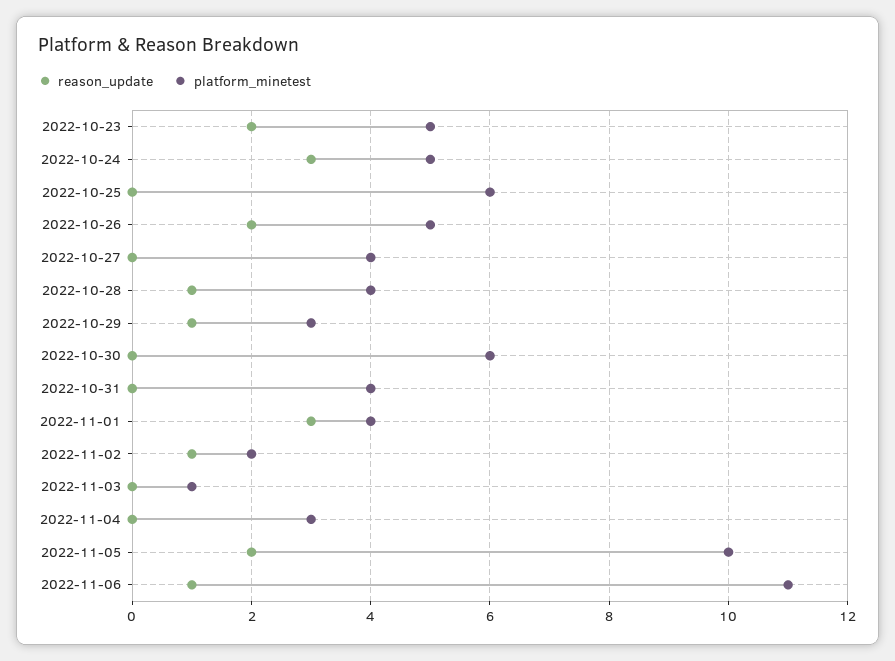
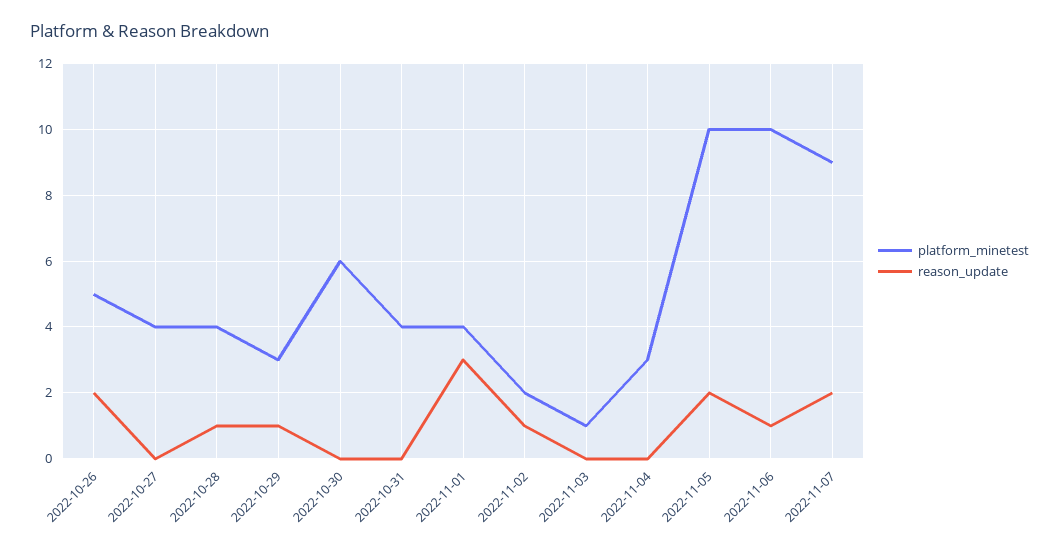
reason_update, 2022-10-23: 2 -> none
platform_minetest, 2022-10-23: 5 -> none
reason_update, 2022-10-24: 3 -> none
platform_minetest, 2022-10-24: 5 -> none
reason_update, 2022-10-25: 0 -> none
platform_minetest, 2022-10-25: 6 -> none
platform_minetest, 2022-11-06: 11 -> 10
platform_minetest, 2022-11-07: none -> 9
reason_update, 2022-11-07: none -> 2

